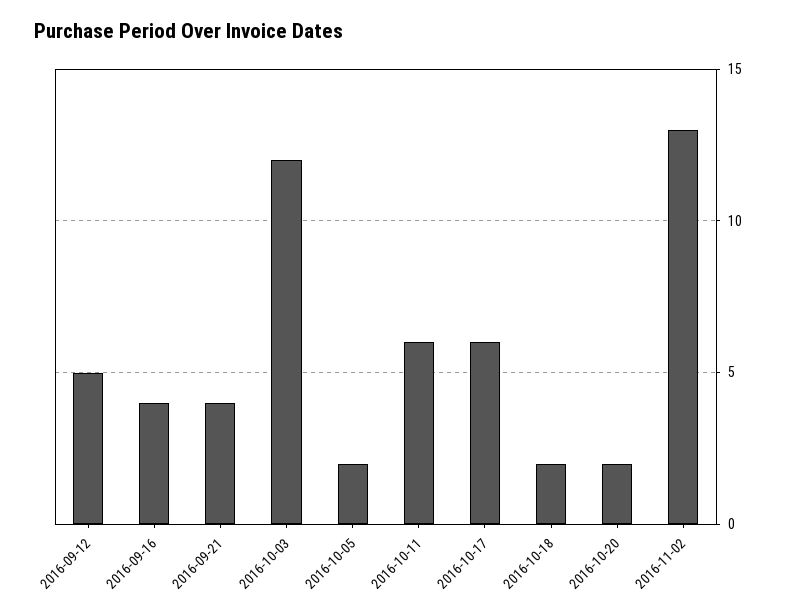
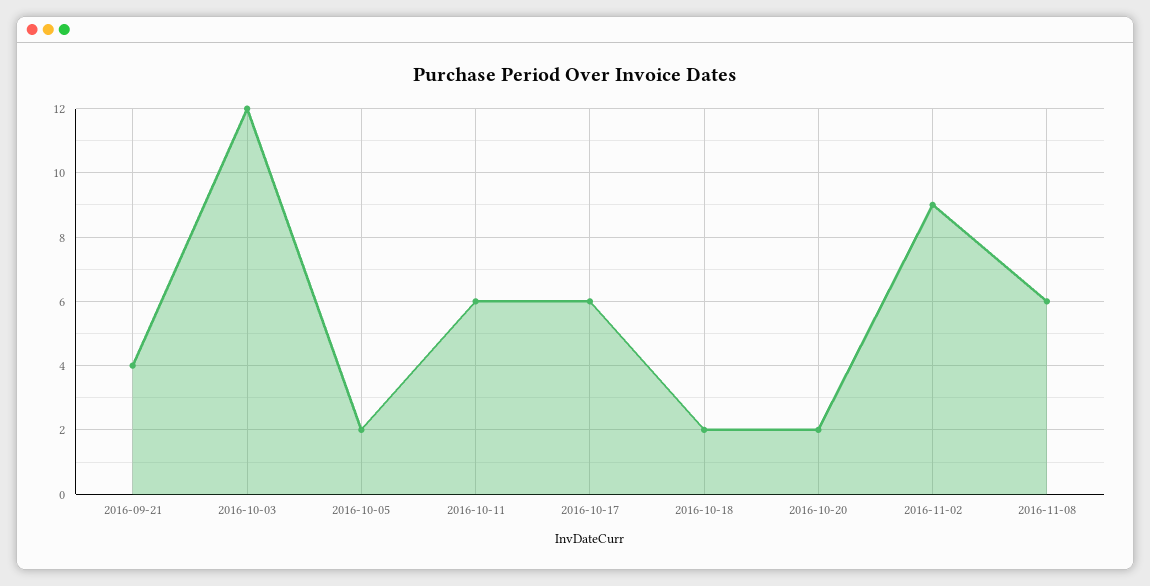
2016-09-12: 5 -> none
2016-09-16: 4 -> none
2016-11-02: 13 -> 9
2016-11-08: none -> 6

